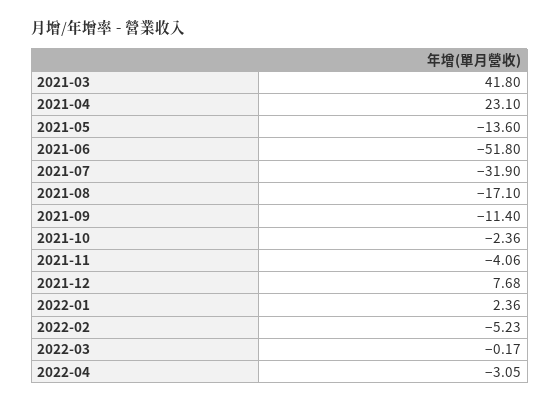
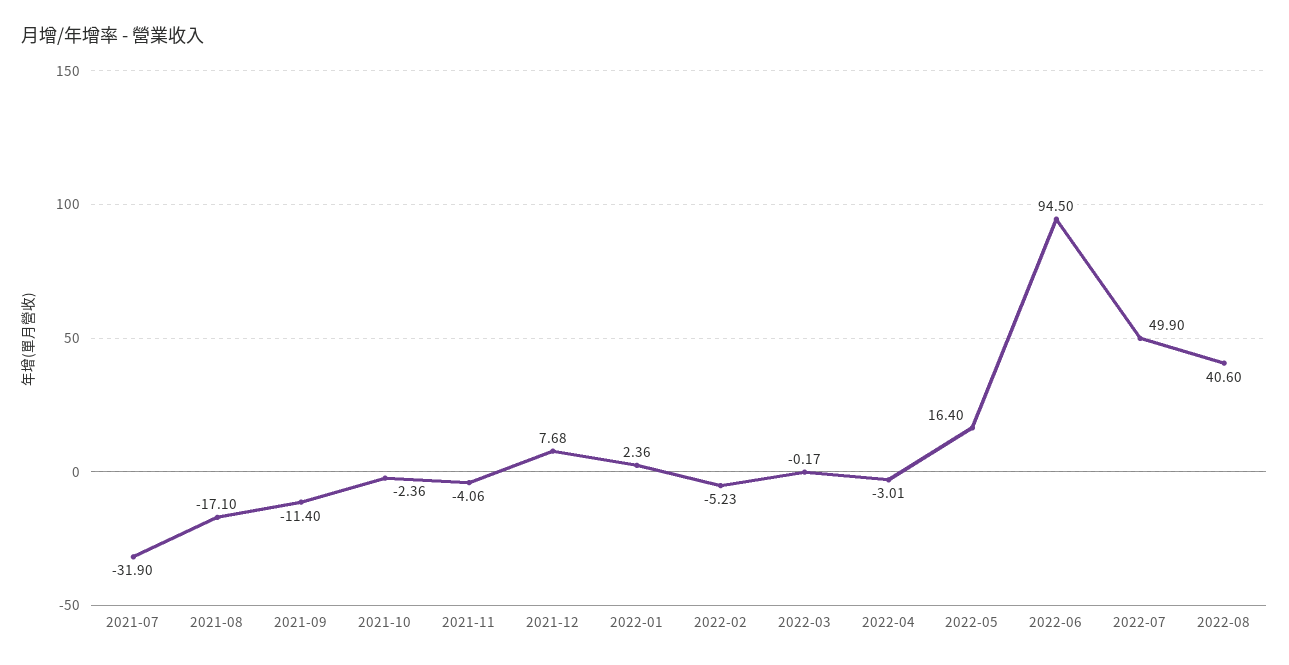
2021-03: 41.8 -> none
2021-04: 23.1 -> none
2021-05: -13.6 -> none
2021-06: -51.8 -> none
2022-04: -3.05 -> -3.01
2022-05: none -> 16.4
2022-06: none -> 94.5
2022-07: none -> 49.9
2022-08: none -> 40.6

